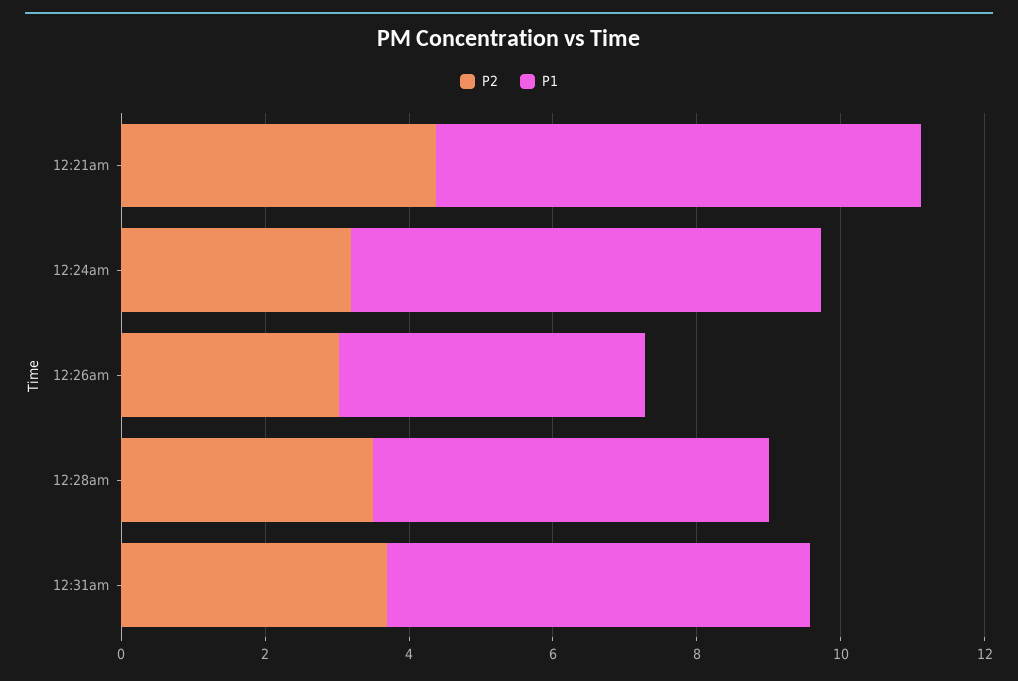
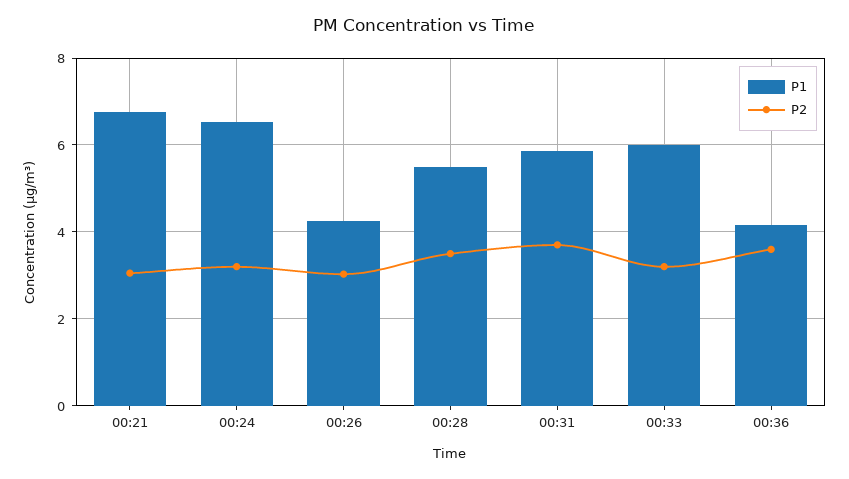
P2, 12:21am: 4.5 -> 3
P1, 00:33: none -> 6
P2, 00:33: none -> 3.2
P1, 00:36: none -> 4.2
P2, 00:36: none -> 3.6

